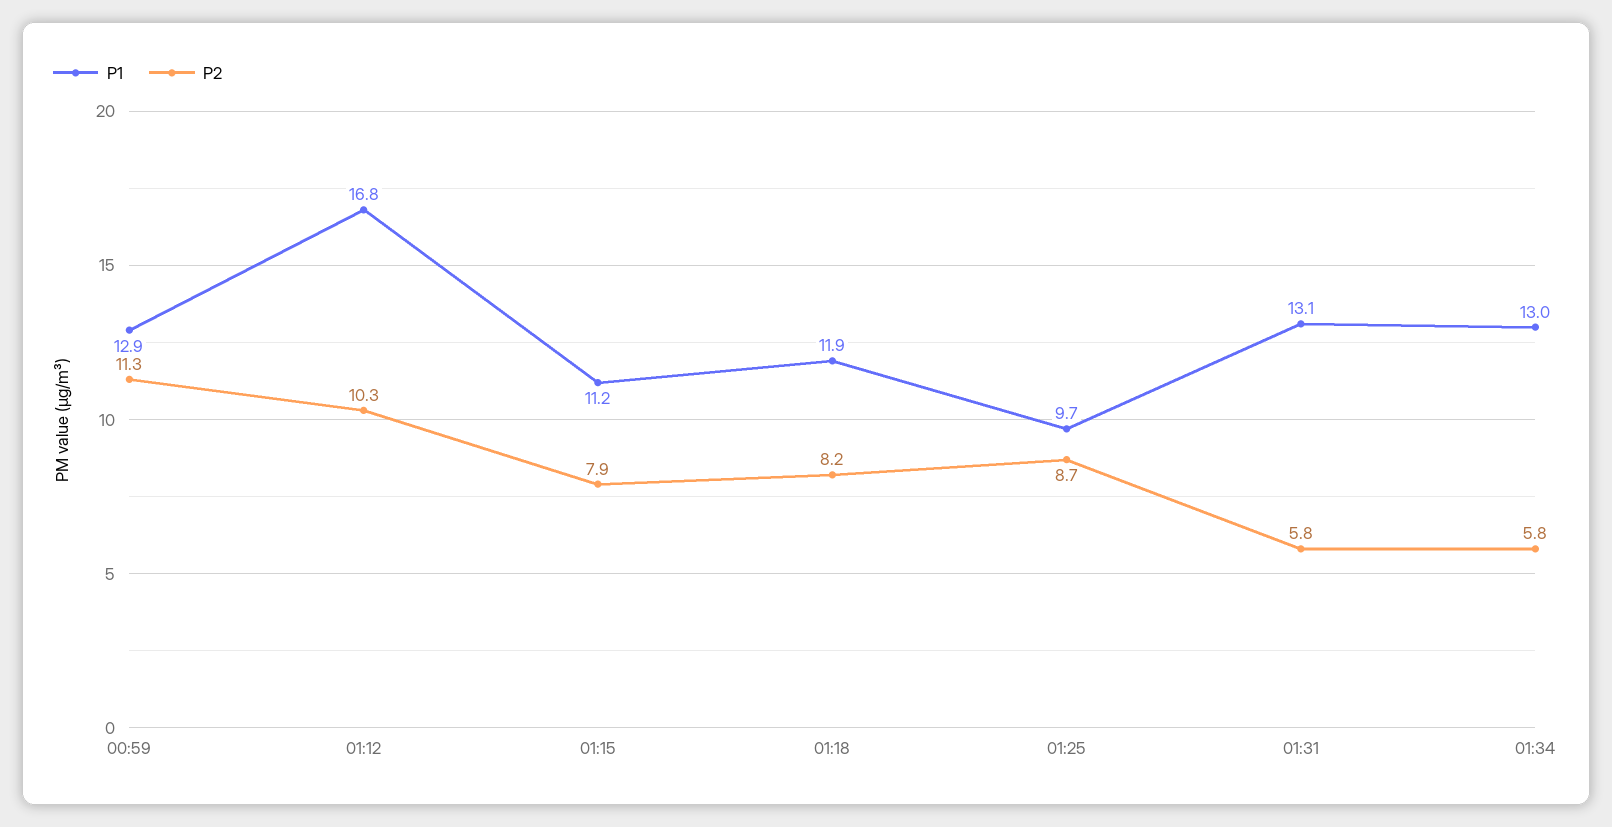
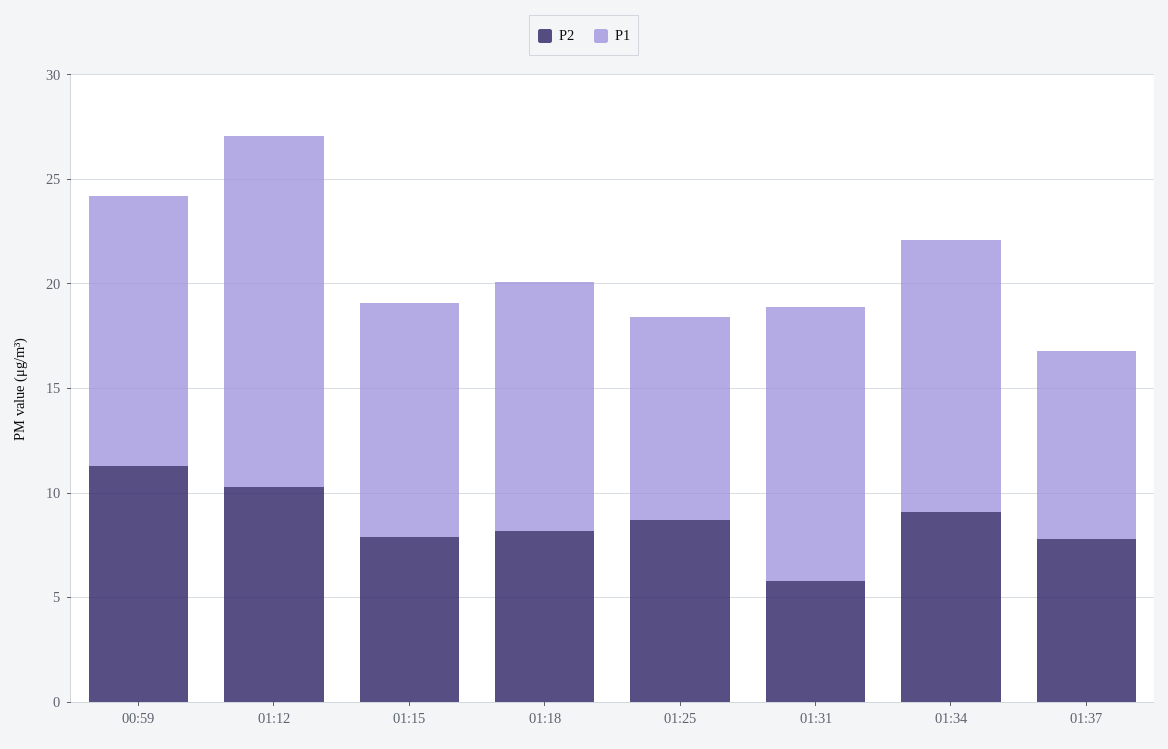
P2, 01:34: 5.8 -> 9
P2, 01:37: none -> 8
P1, 01:37: none -> 9

